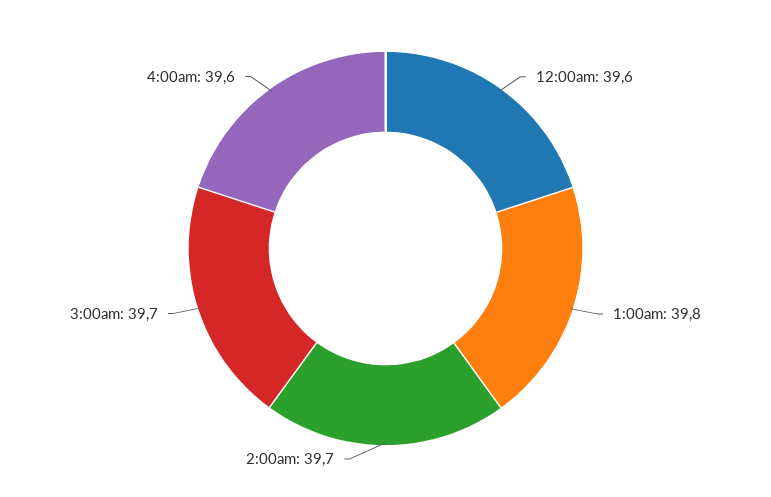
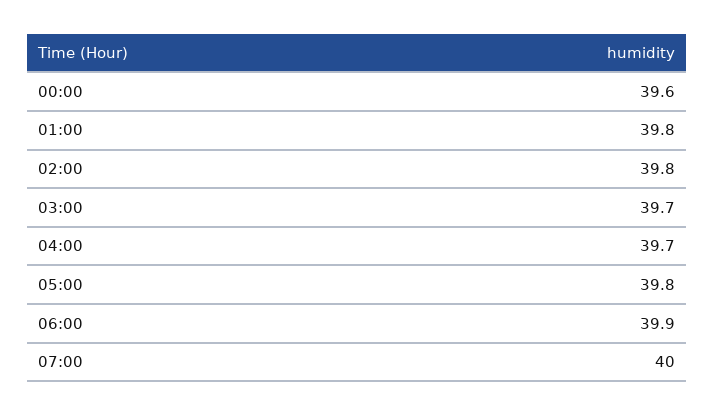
2:00am: 39.7 -> 39.8
4:00am: 39.6 -> 39.7
05:00: none -> 39.8
06:00: none -> 39.9
07:00: none -> 40

